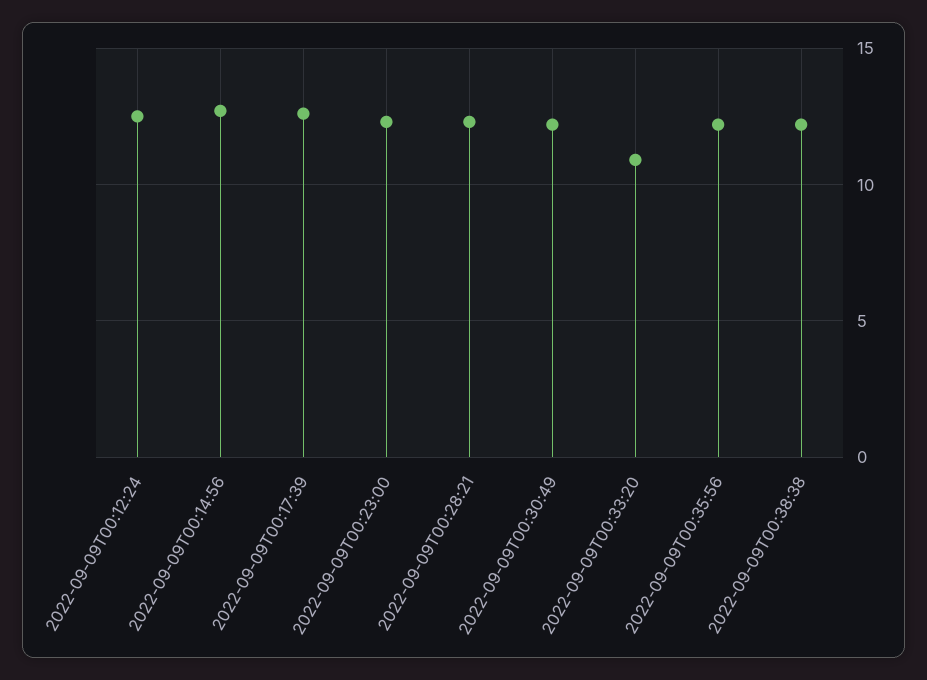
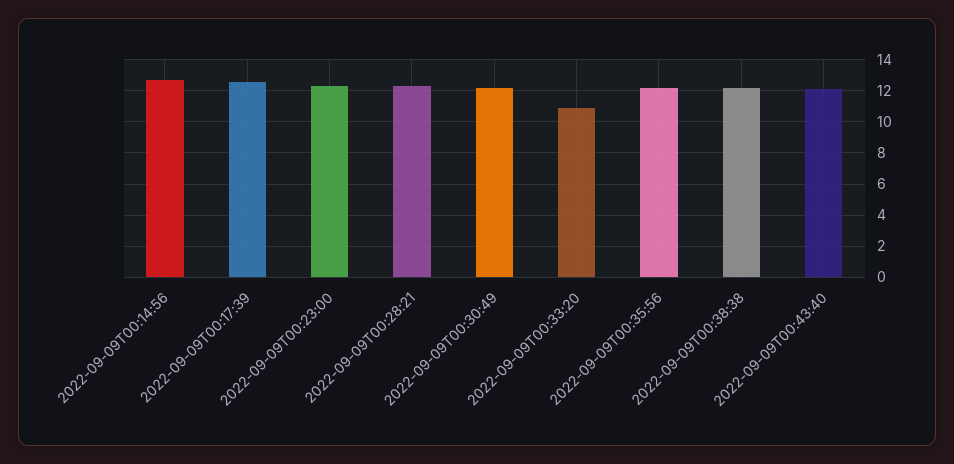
2022-09-09T00:12:24: 12.5 -> none
2022-09-09T00:43:40: none -> 12

